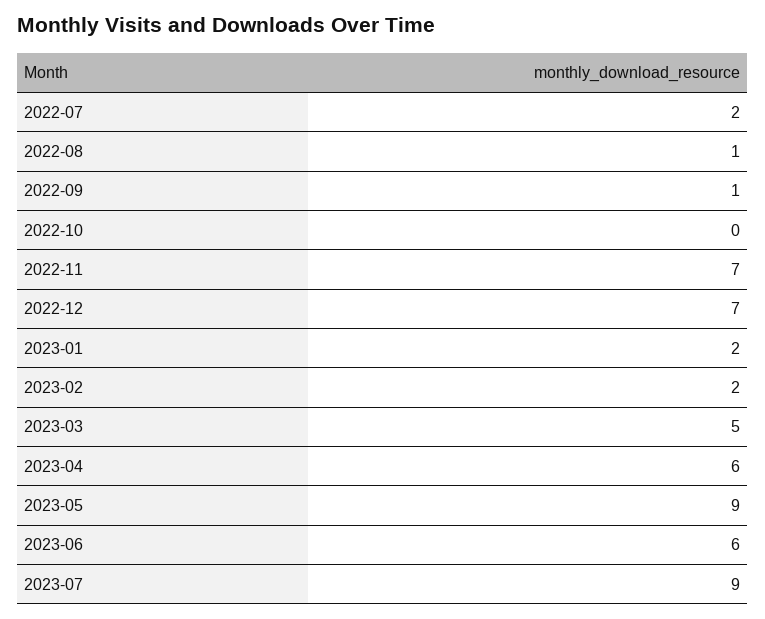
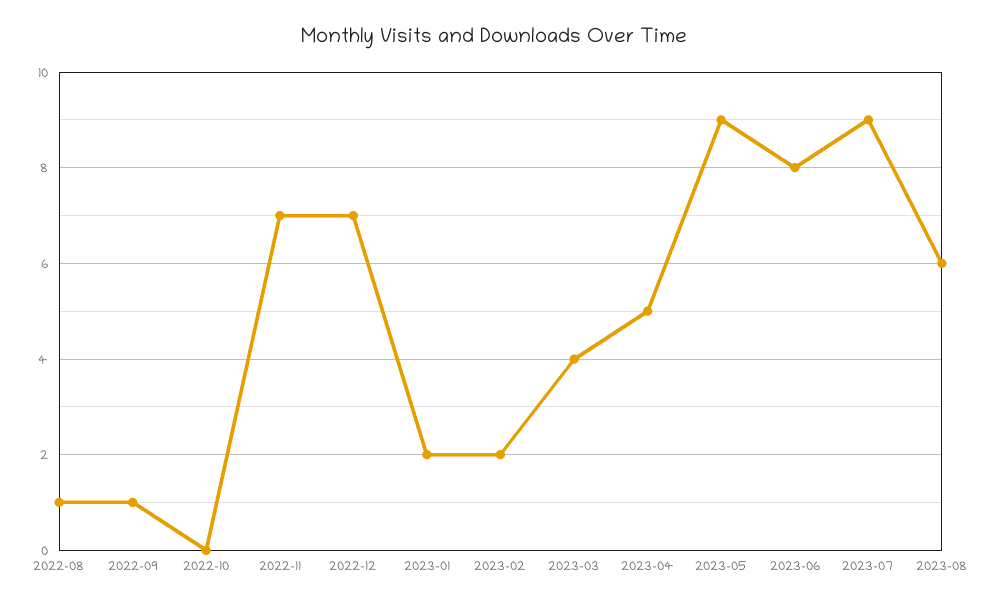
2022-07: 2 -> none
2023-03: 5 -> 4
2023-04: 6 -> 5
2023-06: 6 -> 8
2023-08: none -> 6

